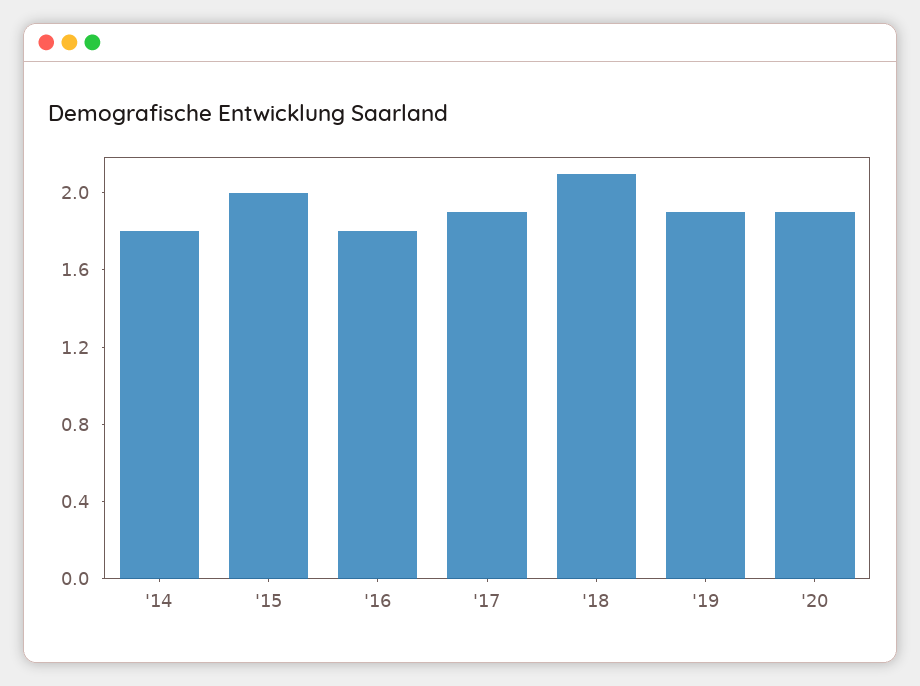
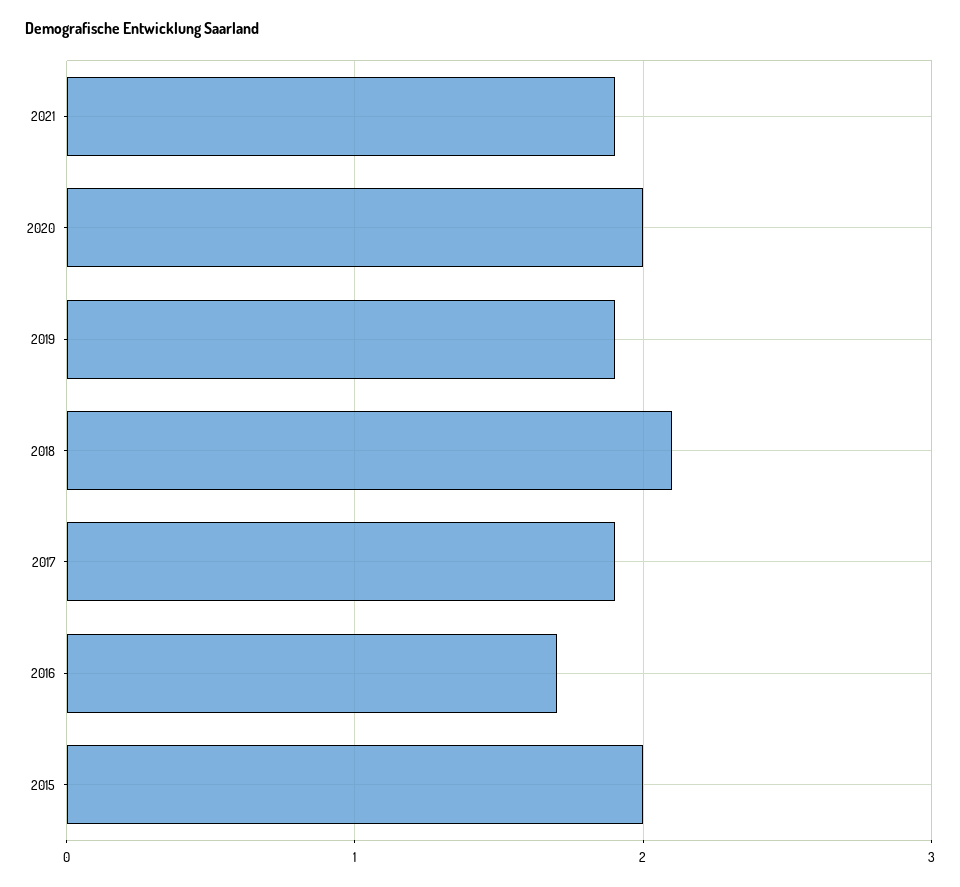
'14: 1.8 -> none
'16: 1.8 -> 1.7
'20: 1.9 -> 2
2021: none -> 1.9

